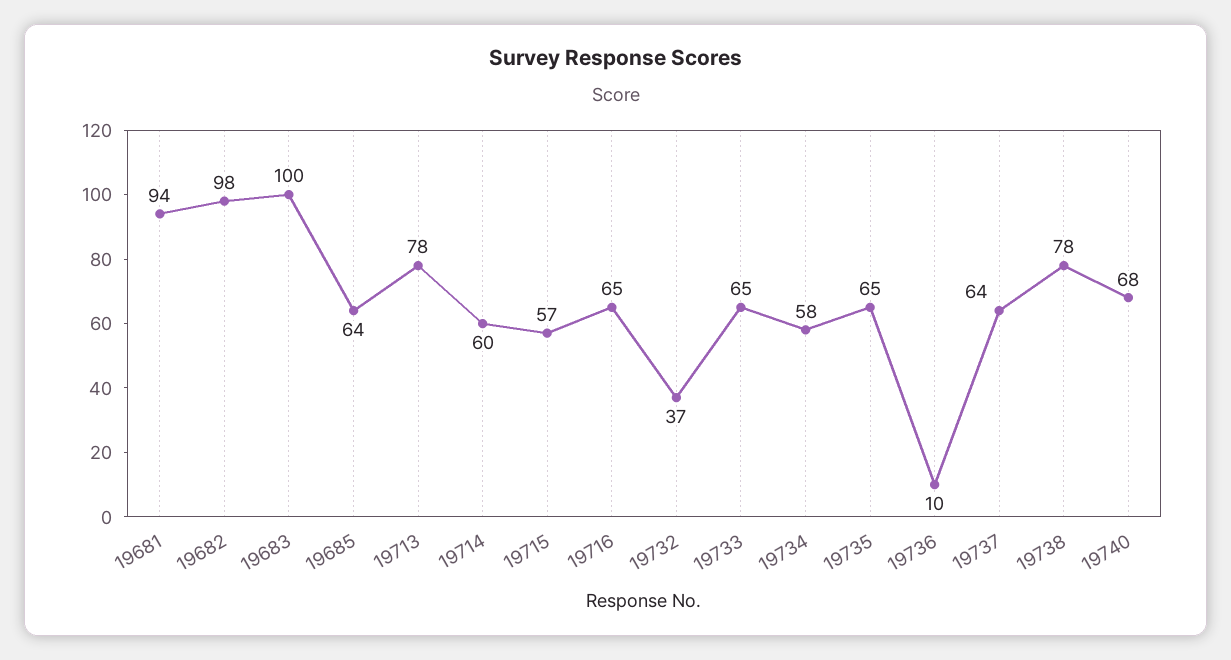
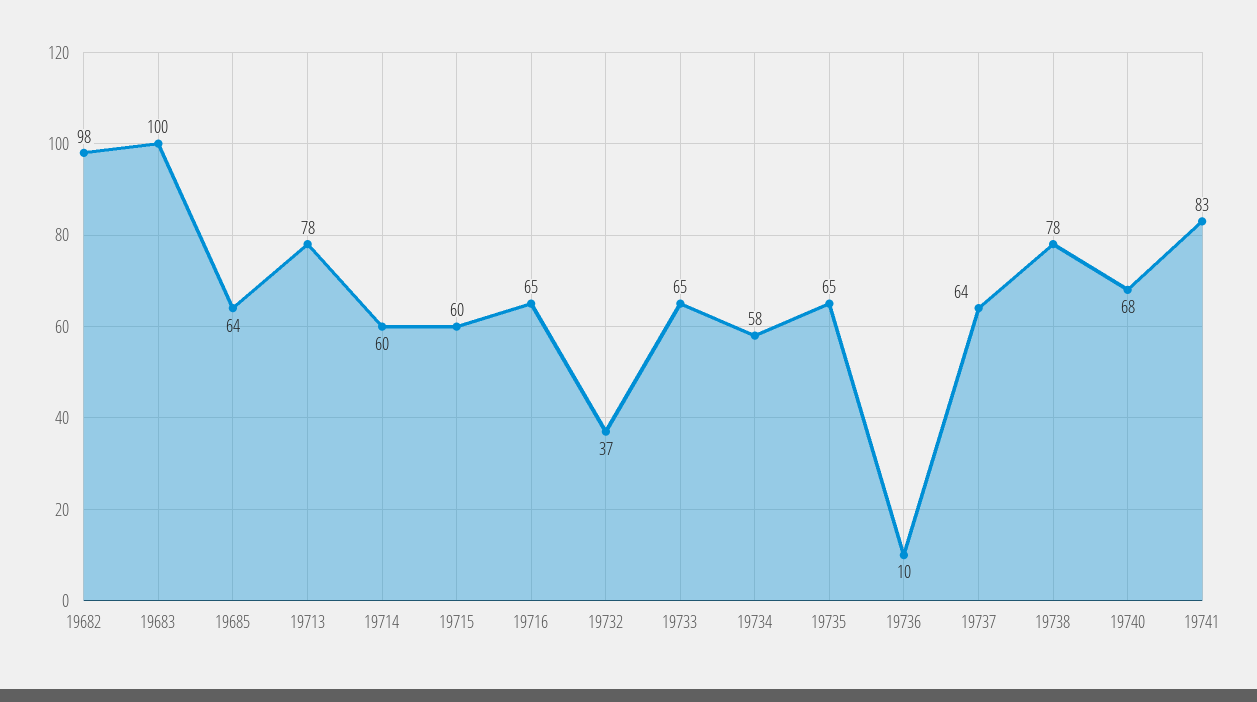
19681: 94 -> none
19715: 57 -> 60
19741: none -> 83

